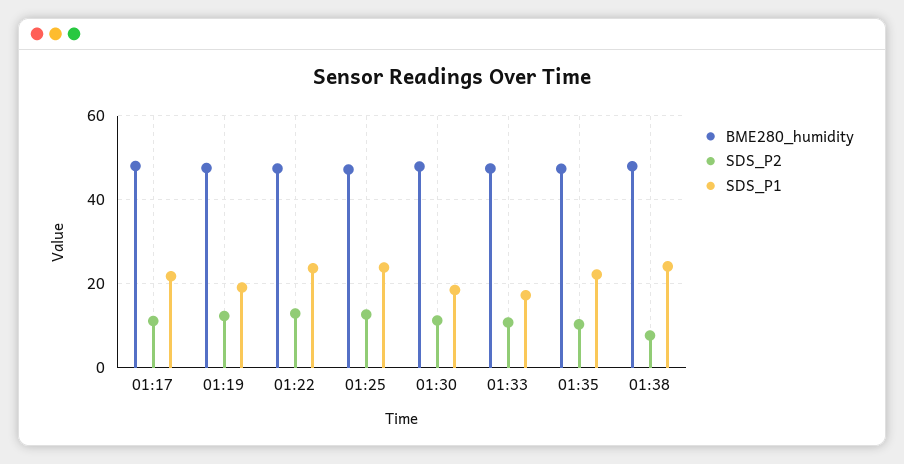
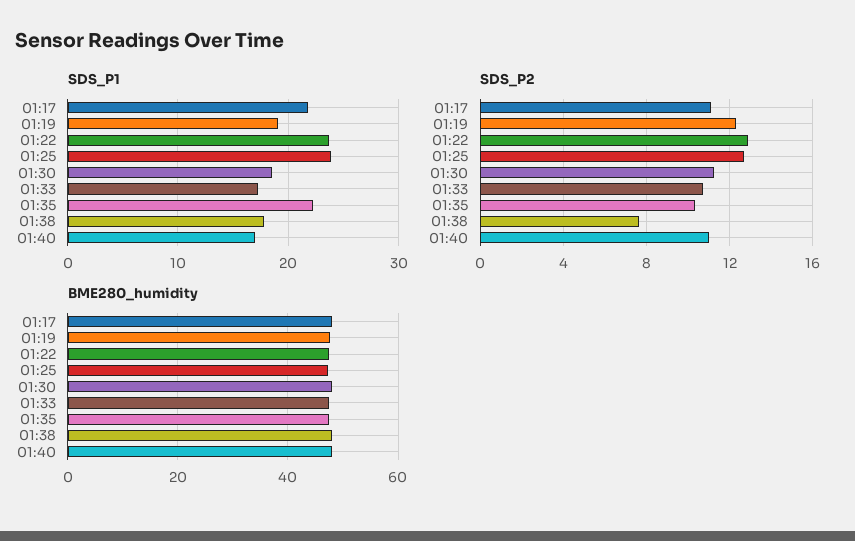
SDS_P1, 01:38: 24 -> 18
SDS_P1, 01:40: none -> 17
SDS_P2, 01:40: none -> 11
BME280_humidity, 01:40: none -> 48

